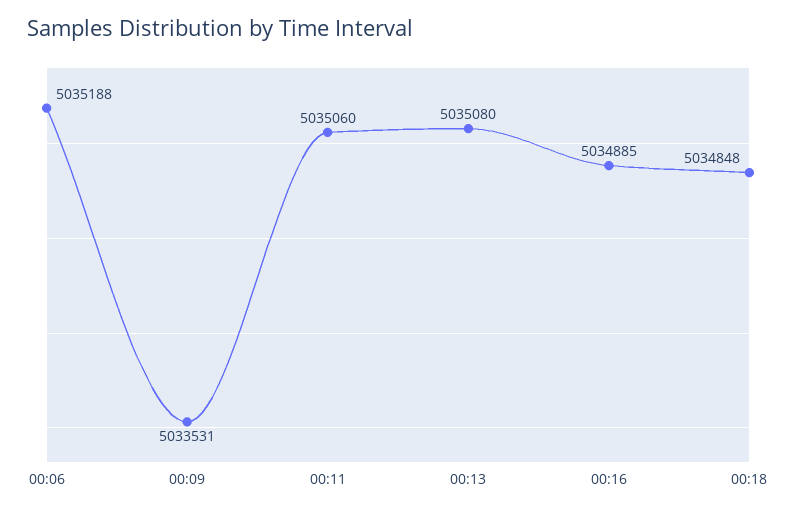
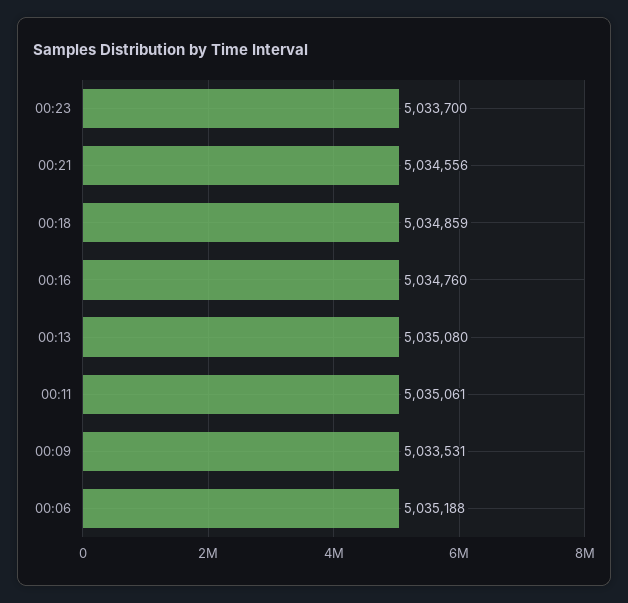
00:11: 5035060 -> 5035061
00:16: 5034885 -> 5034760
00:18: 5034848 -> 5034859
00:23: none -> 5033700
00:21: none -> 5034556

